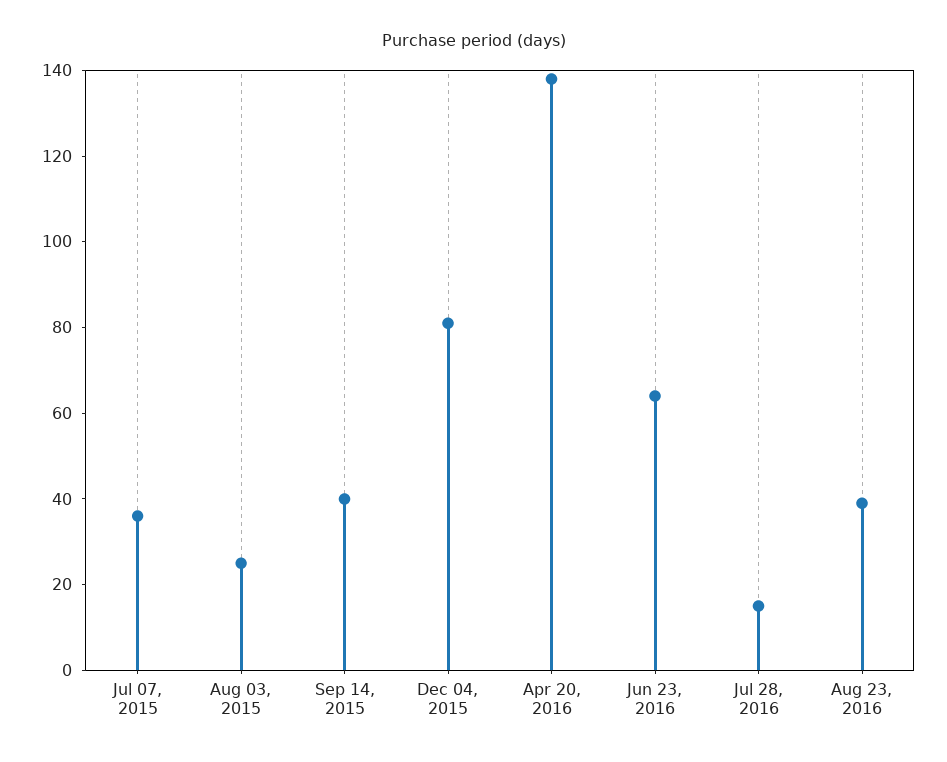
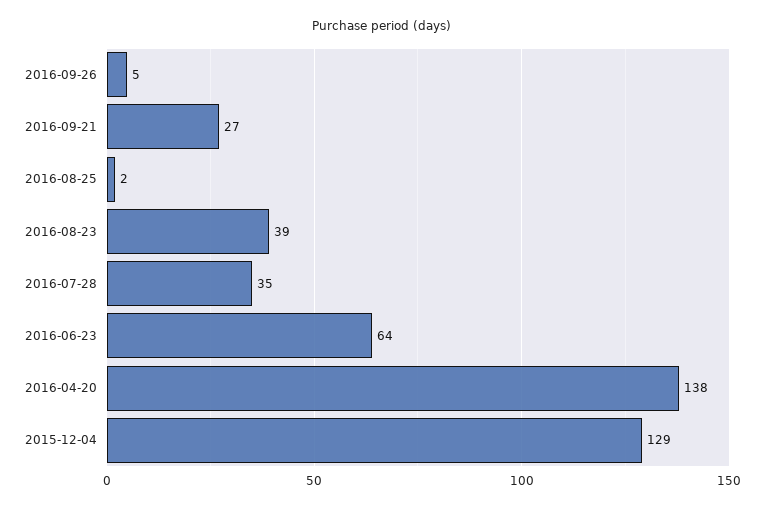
Jul 07, 2015: 35 -> none
Aug 03, 2015: 25 -> none
Sep 14, 2015: 40 -> none
Dec 04, 2015: 80 -> 129
Jul 28, 2016: 15 -> 35
2016-09-26: none -> 5
2016-09-21: none -> 27
2016-08-25: none -> 2

